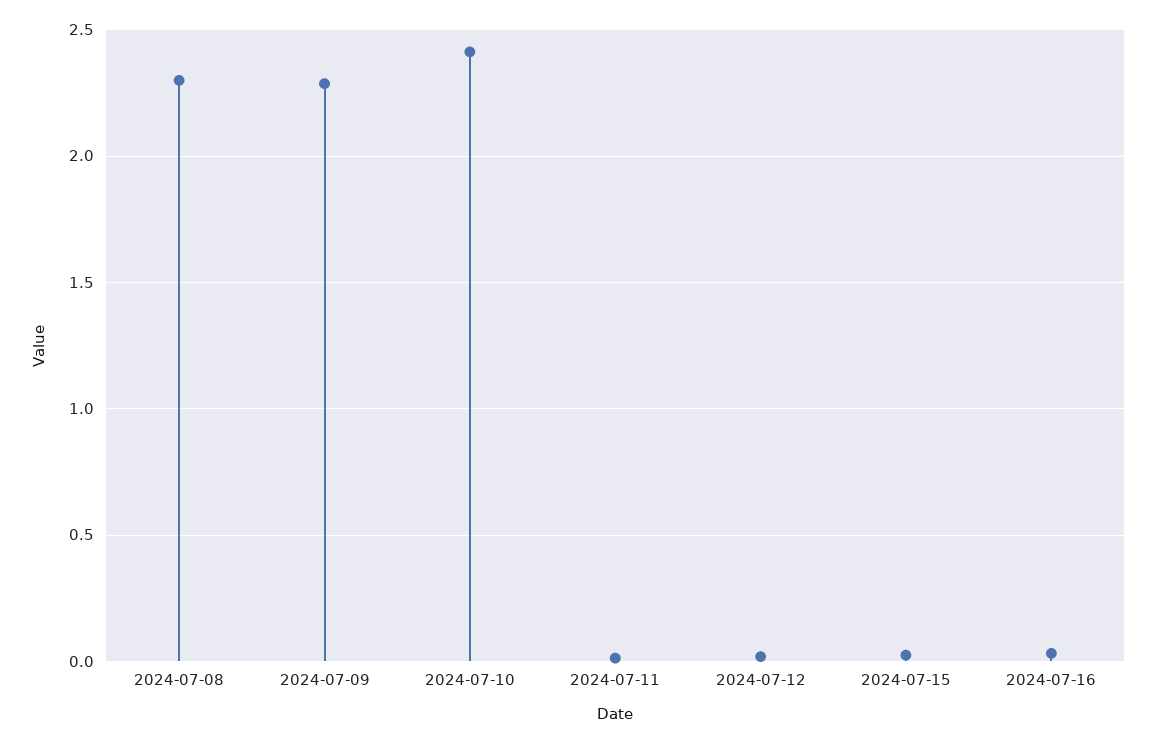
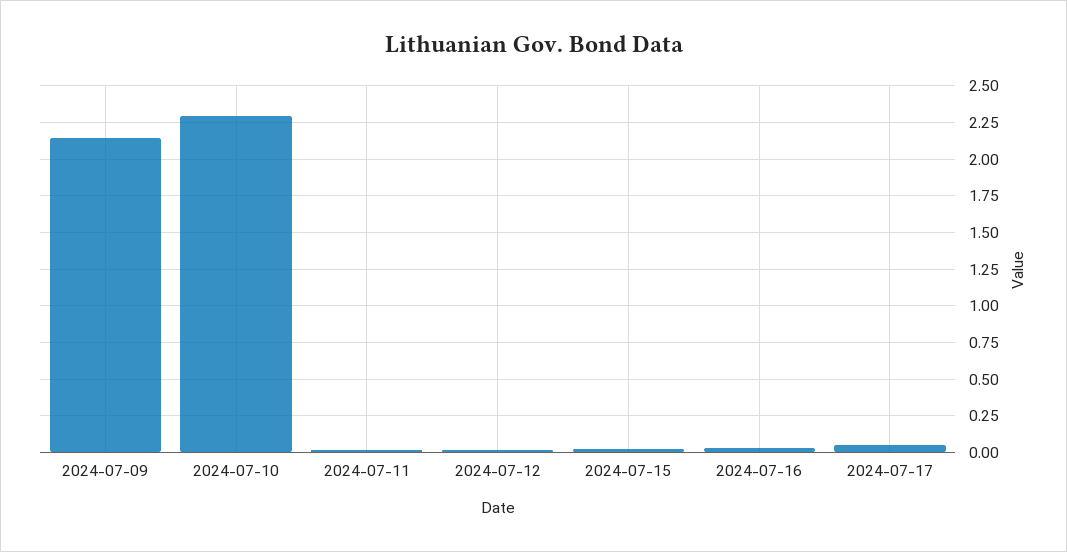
2024-07-08: 2.3 -> none
2024-07-09: 2.3 -> 2.15
2024-07-10: 2.4 -> 2.3
2024-07-17: none -> 0.05

